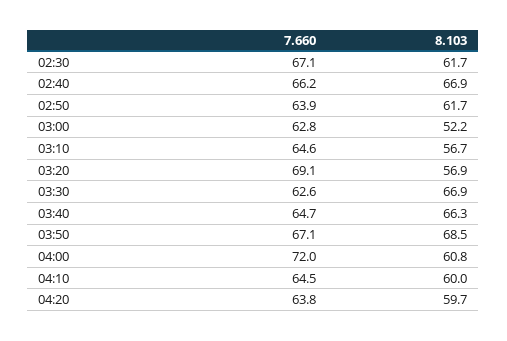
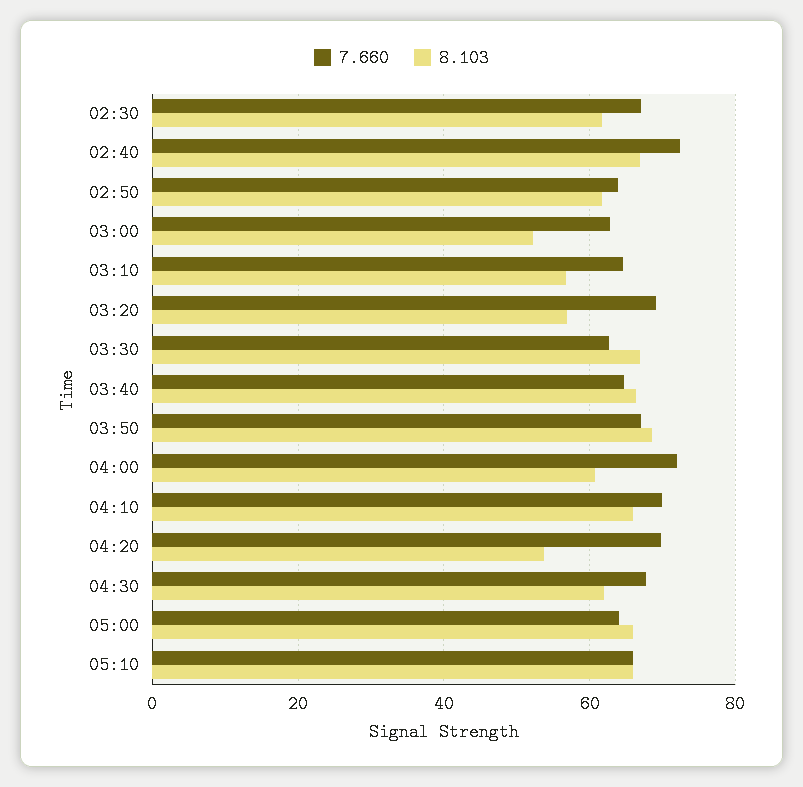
7.660, 02:40: 66.2 -> 72
7.660, 04:10: 64.5 -> 70
8.103, 04:10: 60 -> 66
7.660, 04:20: 63.8 -> 70
8.103, 04:20: 59.7 -> 54
7.660, 04:30: none -> 68
8.103, 04:30: none -> 62
7.660, 05:00: none -> 64
8.103, 05:00: none -> 66
7.660, 05:10: none -> 66
8.103, 05:10: none -> 66

